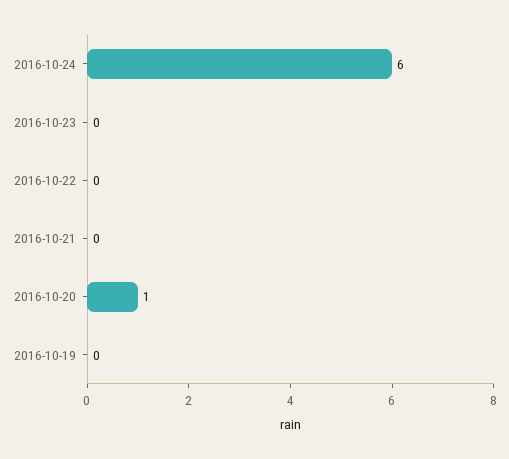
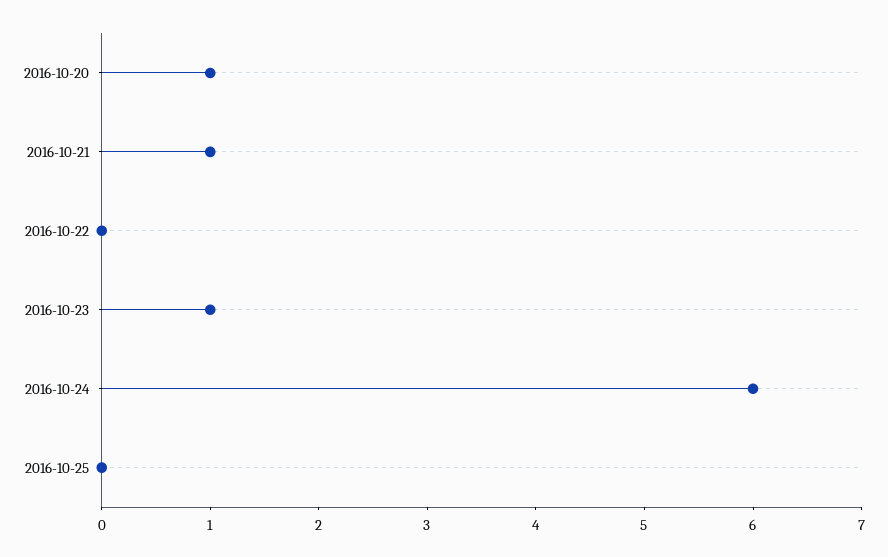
2016-10-23: 0 -> 1
2016-10-21: 0 -> 1
2016-10-19: 0 -> none
2016-10-25: none -> 0

